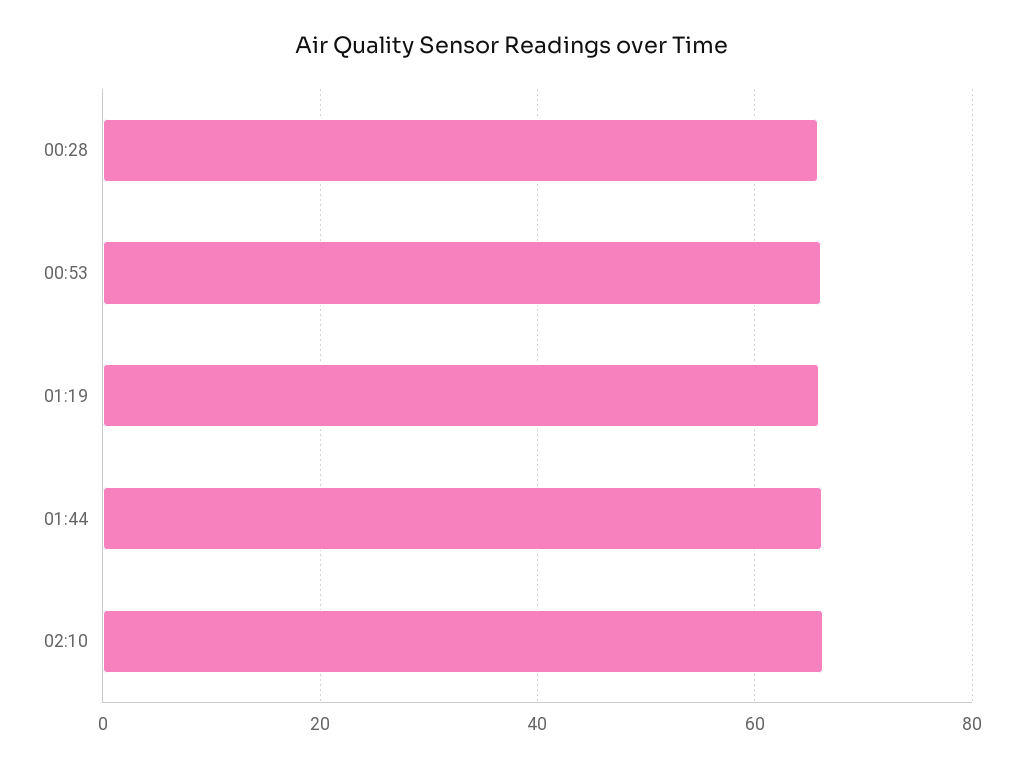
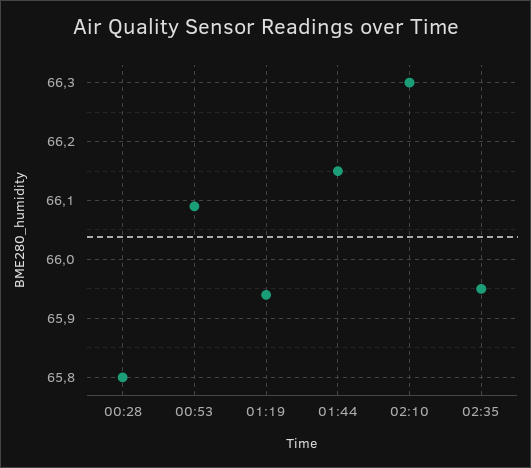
02:35: none -> 65.95

